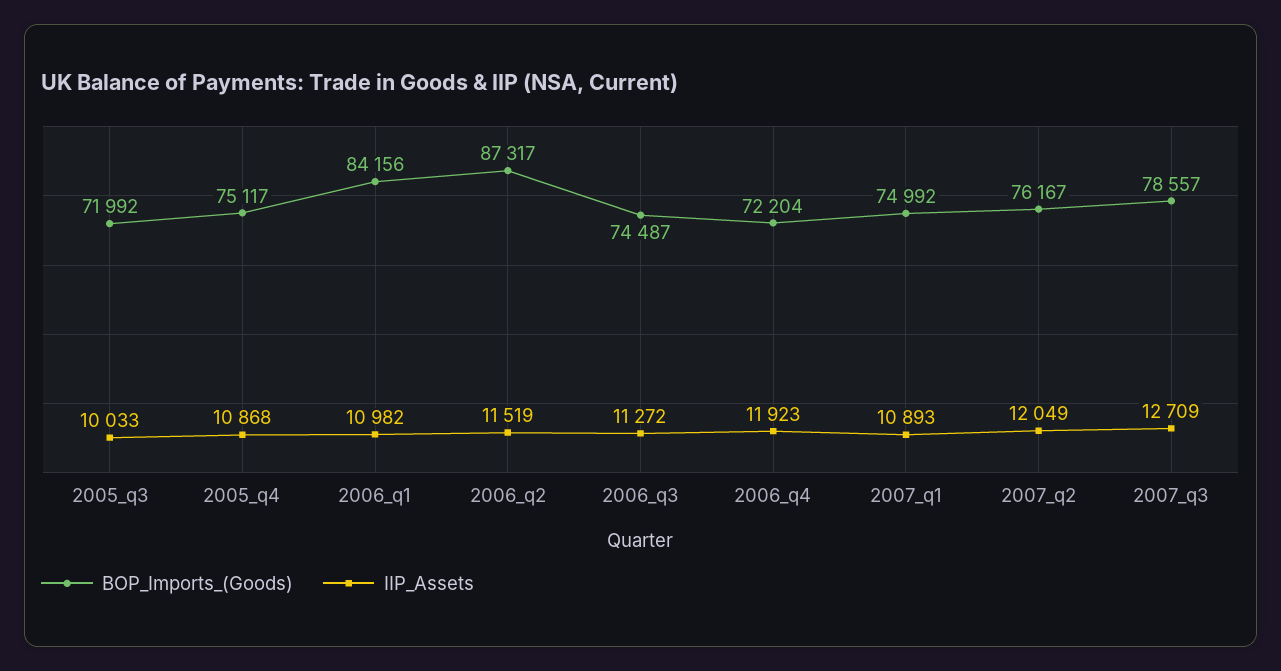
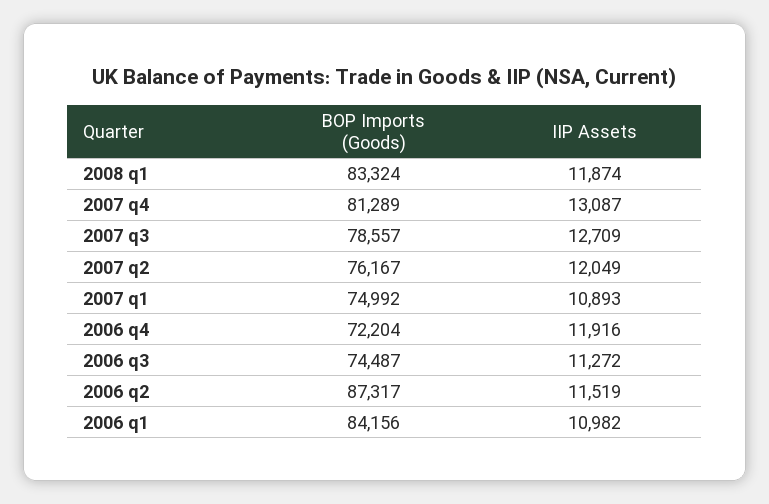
BOP_Imports_(Goods), 2005_q3: 71992 -> none
IIP_Assets, 2005_q3: 10033 -> none
BOP_Imports_(Goods), 2005_q4: 75117 -> none
IIP_Assets, 2005_q4: 10868 -> none
IIP_Assets, 2006_q4: 11923 -> 11916
BOP_Imports_(Goods), 2008 q1: none -> 83324
IIP_Assets, 2008 q1: none -> 11874
BOP_Imports_(Goods), 2007 q4: none -> 81289
IIP_Assets, 2007 q4: none -> 13087

